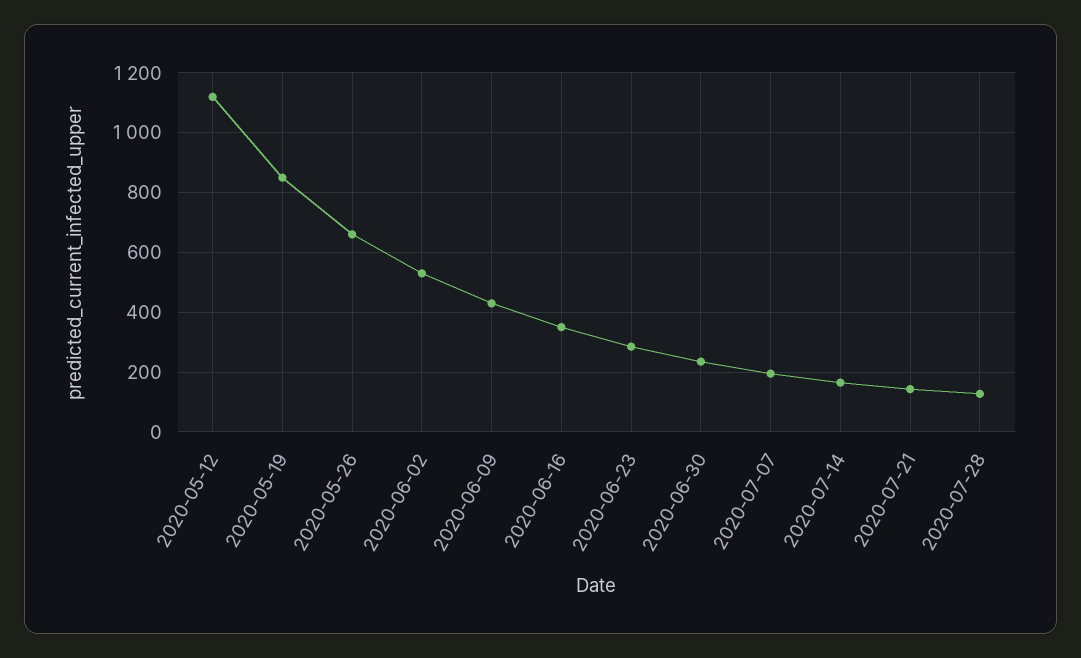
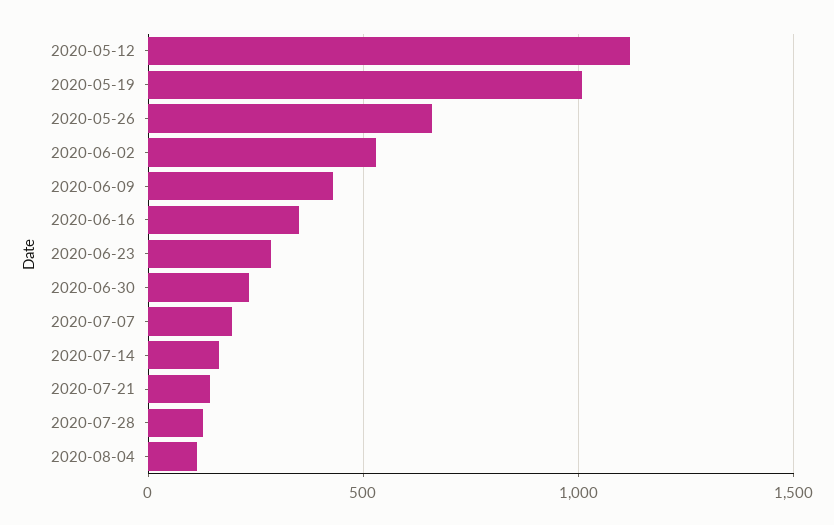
2020-05-19: 850 -> 1000
2020-08-04: none -> 100

